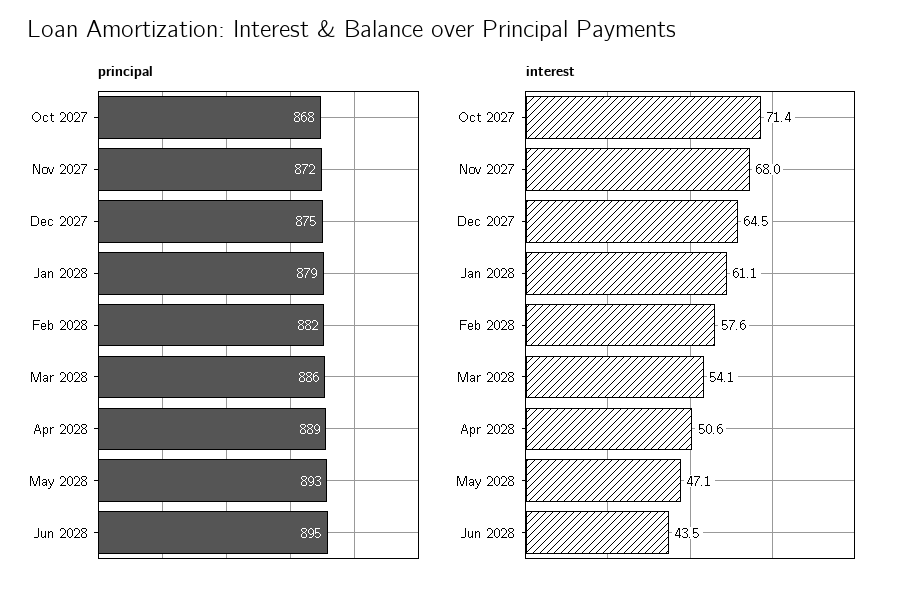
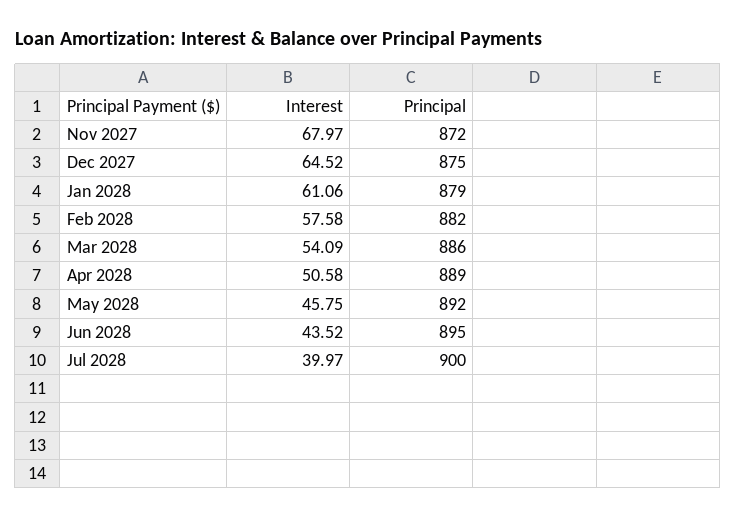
principal, Oct 2027: 868 -> none
principal, May 2028: 893 -> 892
interest, Oct 2027: 71.4 -> none
interest, May 2028: 47.1 -> 45.75
interest, Jul 2028: none -> 39.97
principal, Jul 2028: none -> 900

